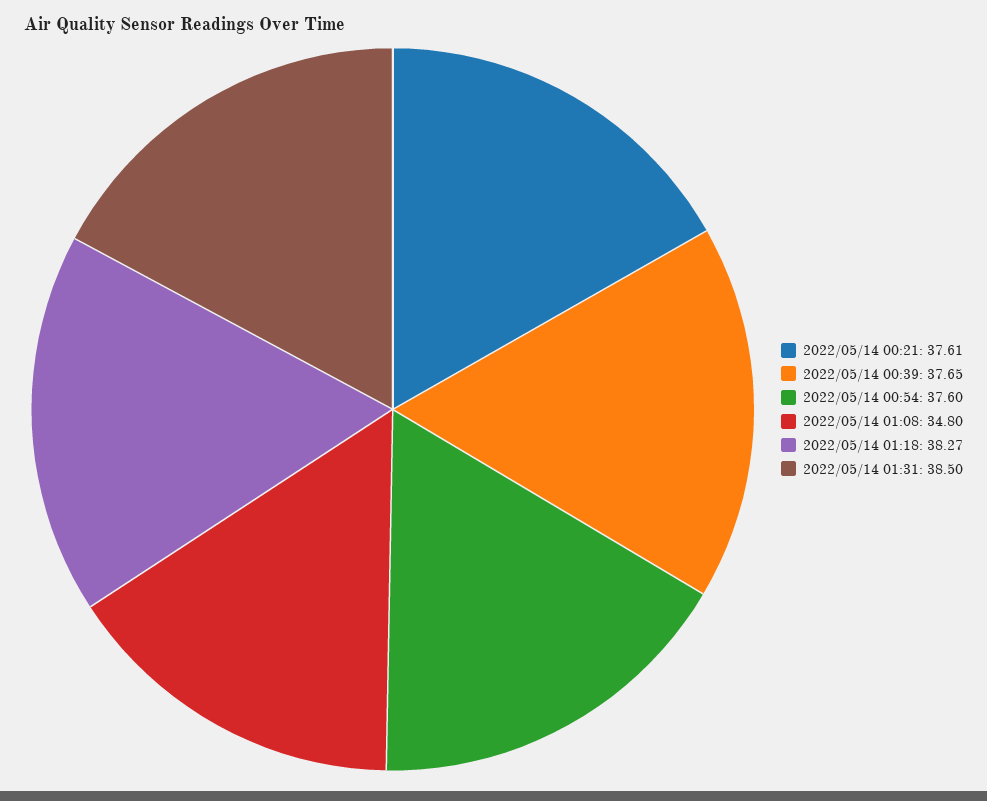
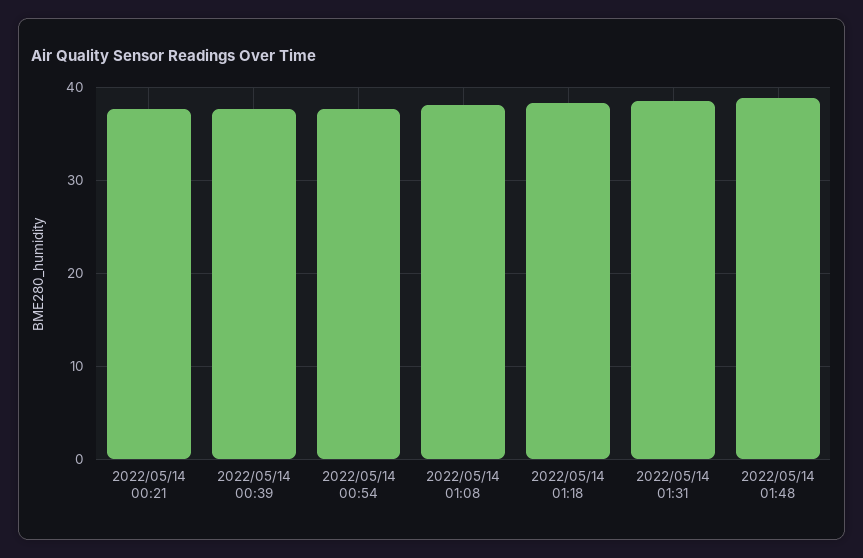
2022/05/14 01:08: 34.8 -> 38
2022/05/14 01:48: none -> 39

